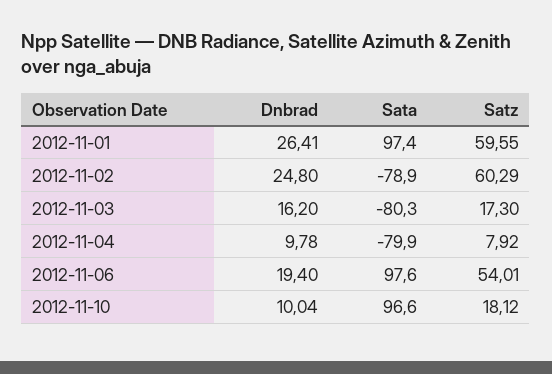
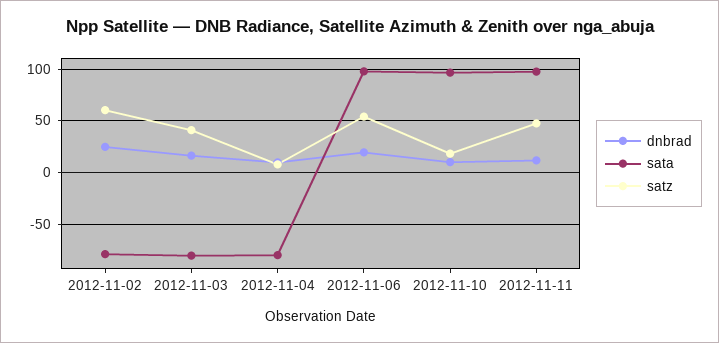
Dnbrad, 2012-11-01: 26.41 -> none
Sata, 2012-11-01: 97.4 -> none
Satz, 2012-11-01: 59.55 -> none
Satz, 2012-11-03: 17.3 -> 40
Dnbrad, 2012-11-11: none -> 10
Sata, 2012-11-11: none -> 100
Satz, 2012-11-11: none -> 50

